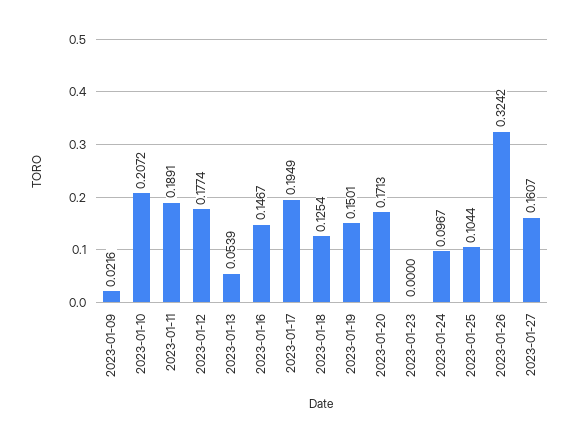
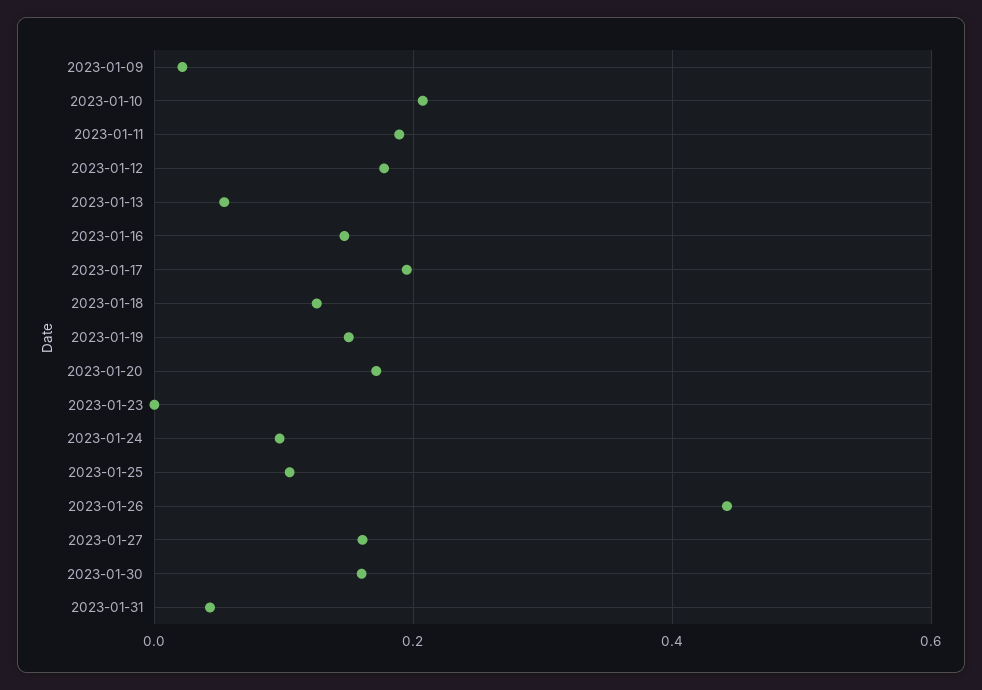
2023-01-26: 0.3242 -> 0.44
2023-01-30: none -> 0.16
2023-01-31: none -> 0.04

